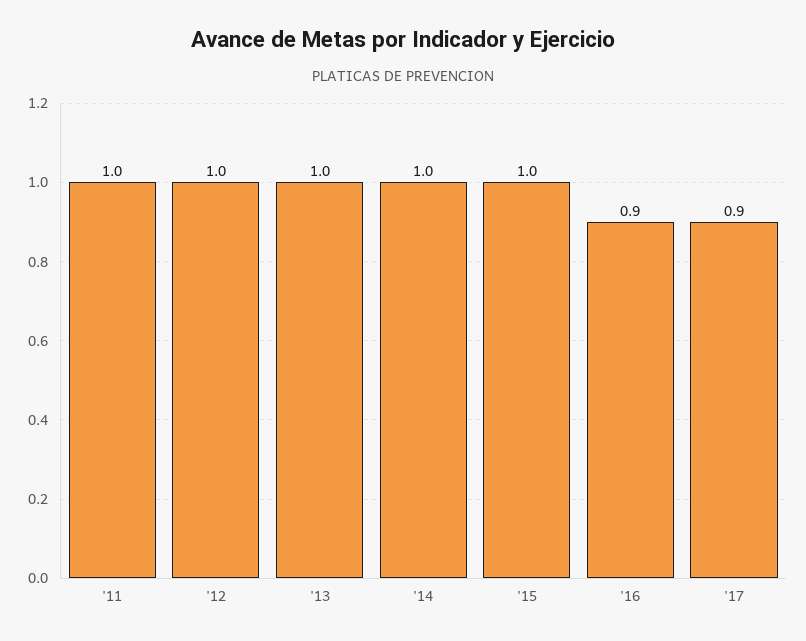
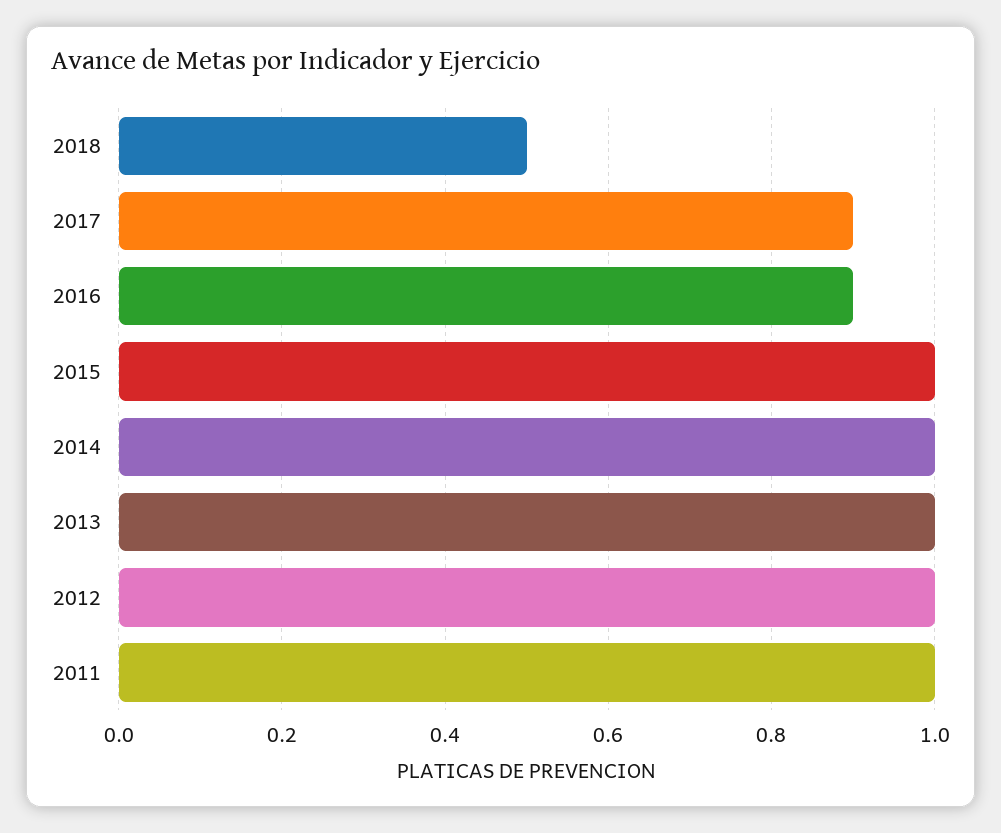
2018: none -> 0.5

